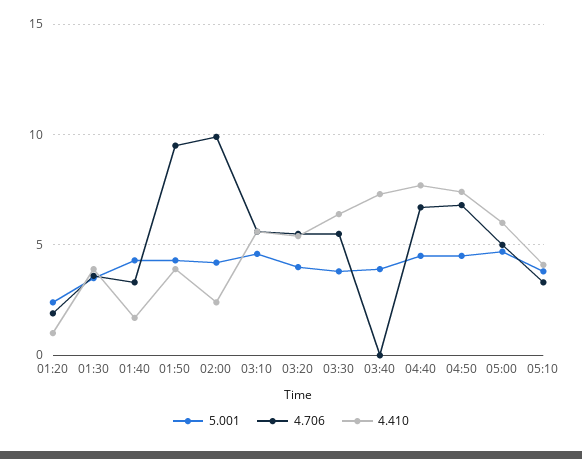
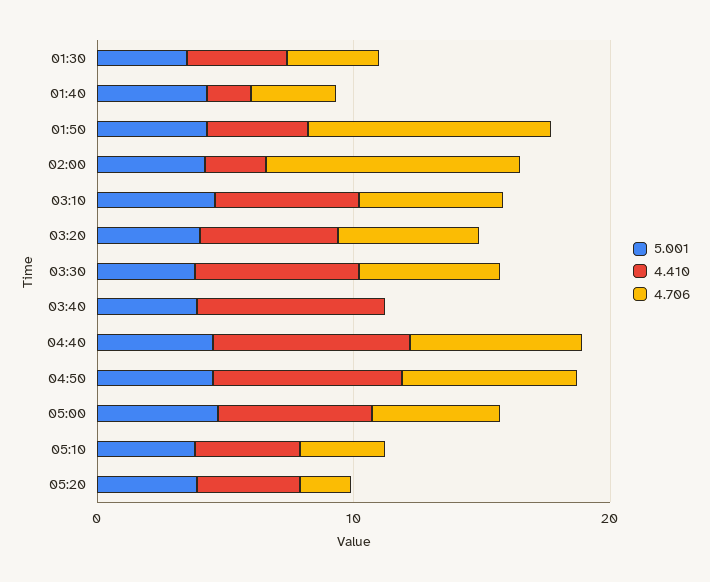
5.001, 01:20: 2.5 -> none
4.706, 01:20: 2 -> none
4.410, 01:20: 1 -> none
5.001, 05:20: none -> 4
4.410, 05:20: none -> 4
4.706, 05:20: none -> 2

